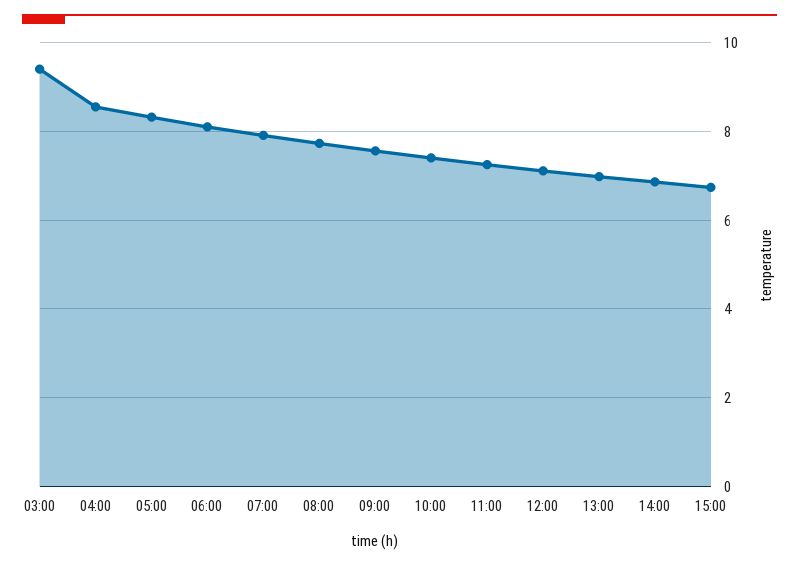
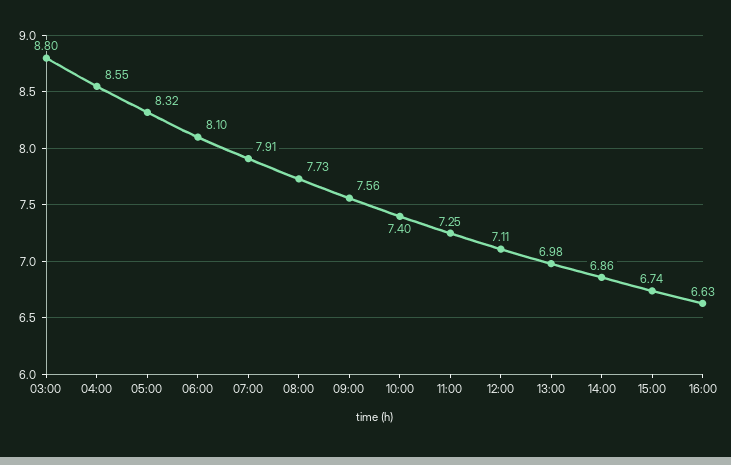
03:00: 9.4 -> 8.8
16:00: none -> 6.63

